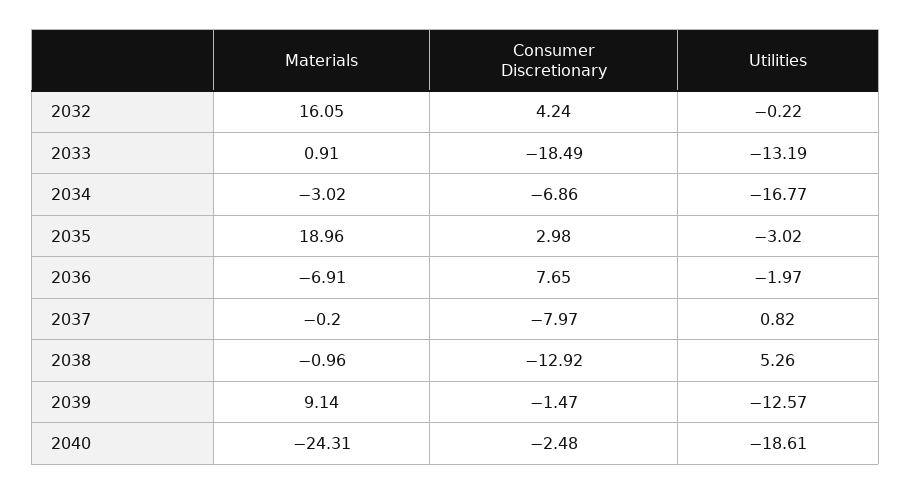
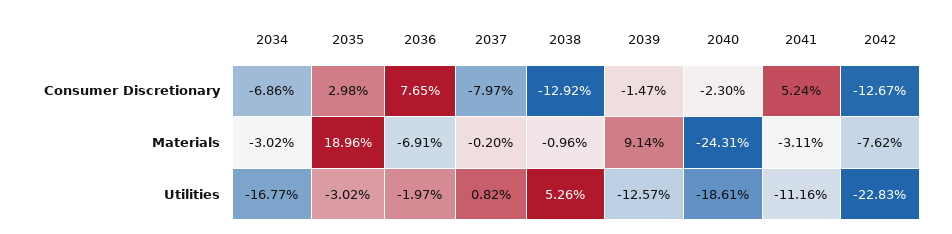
Materials, 2032: 16.05 -> none
Consumer Discretionary, 2032: 4.24 -> none
Utilities, 2032: -0.22 -> none
Materials, 2033: 0.91 -> none
Consumer Discretionary, 2033: -18.49 -> none
Utilities, 2033: -13.19 -> none
Consumer Discretionary, 2040: -2.48 -> -2.3
Consumer Discretionary, 2041: none -> 5.24
Consumer Discretionary, 2042: none -> -12.67
Materials, 2041: none -> -3.11
Materials, 2042: none -> -7.62
Utilities, 2041: none -> -11.16
Utilities, 2042: none -> -22.83

